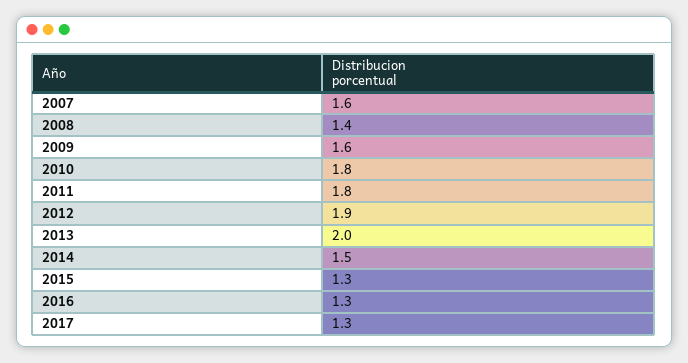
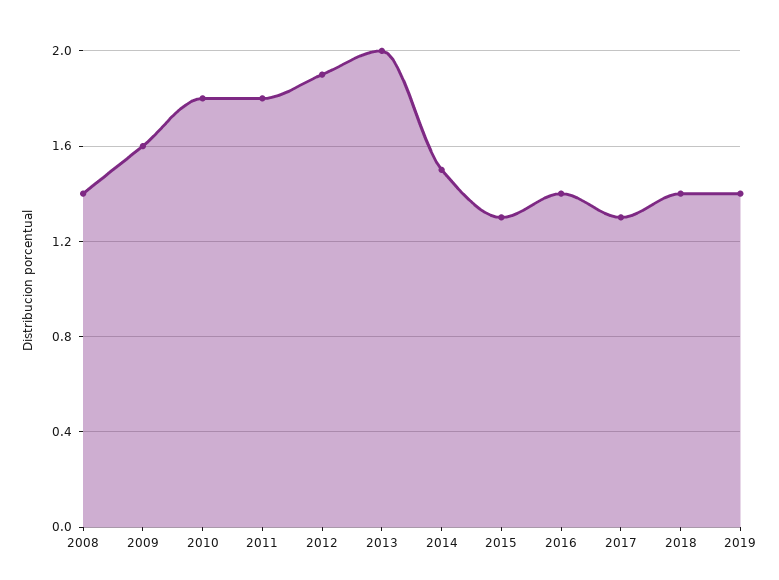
2007: 1.6 -> none
2016: 1.3 -> 1.4
2018: none -> 1.4
2019: none -> 1.4

